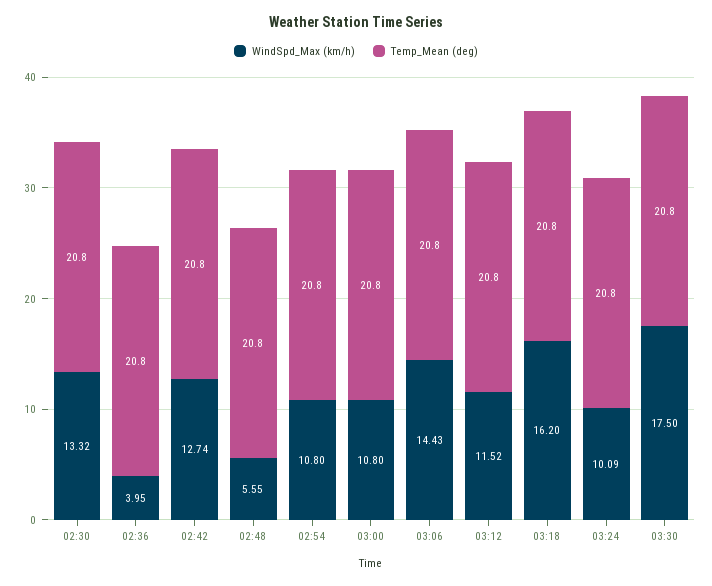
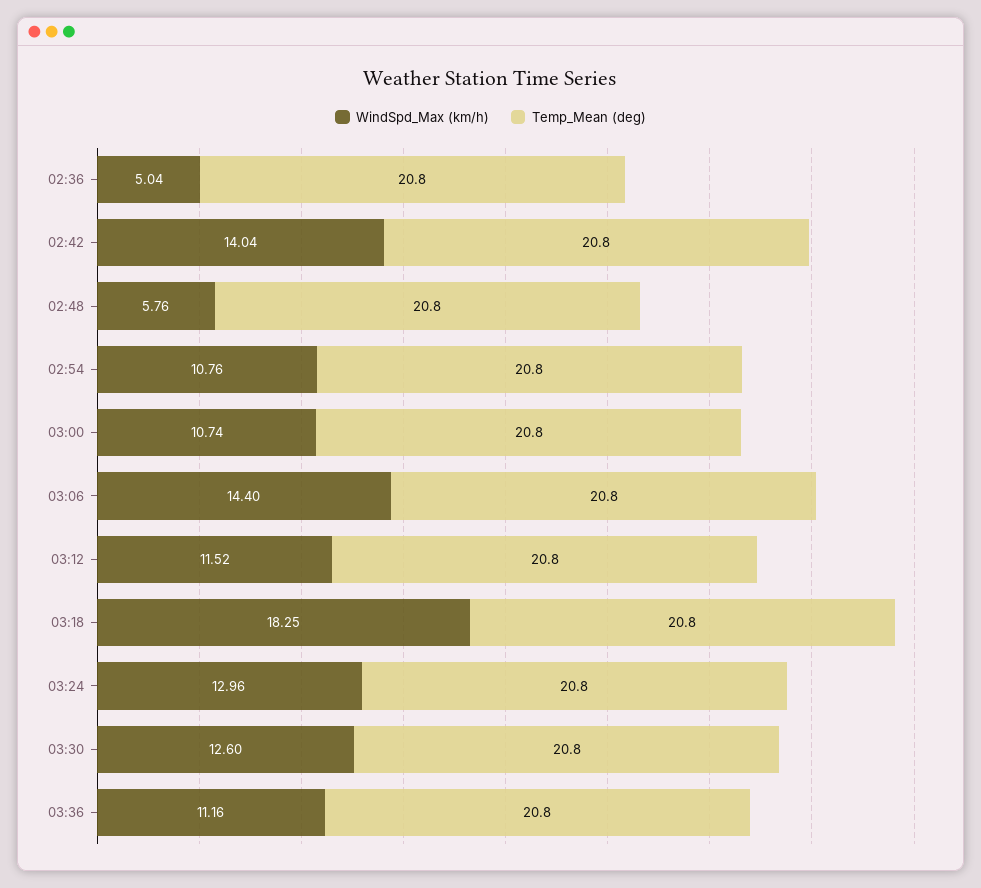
WindSpd_Max (km/h), 02:30: 13.32 -> none
Temp_Mean (deg), 02:30: 20.8 -> none
WindSpd_Max (km/h), 02:36: 3.95 -> 5.04
WindSpd_Max (km/h), 02:42: 12.74 -> 14.04
WindSpd_Max (km/h), 02:48: 5.55 -> 5.76
WindSpd_Max (km/h), 02:54: 10.8 -> 10.76
WindSpd_Max (km/h), 03:00: 10.8 -> 10.74
WindSpd_Max (km/h), 03:06: 14.43 -> 14.4
WindSpd_Max (km/h), 03:18: 16.2 -> 18.25
WindSpd_Max (km/h), 03:24: 10.09 -> 12.96
WindSpd_Max (km/h), 03:30: 17.5 -> 12.6
WindSpd_Max (km/h), 03:36: none -> 11.16
Temp_Mean (deg), 03:36: none -> 20.8

